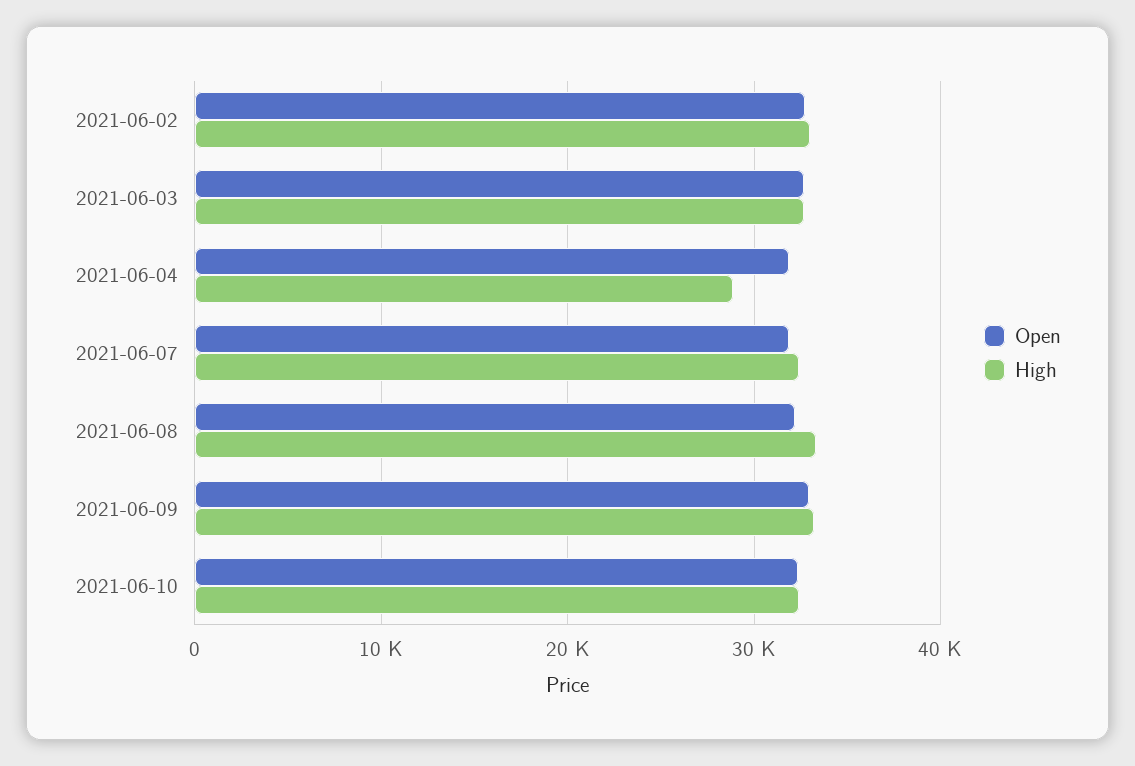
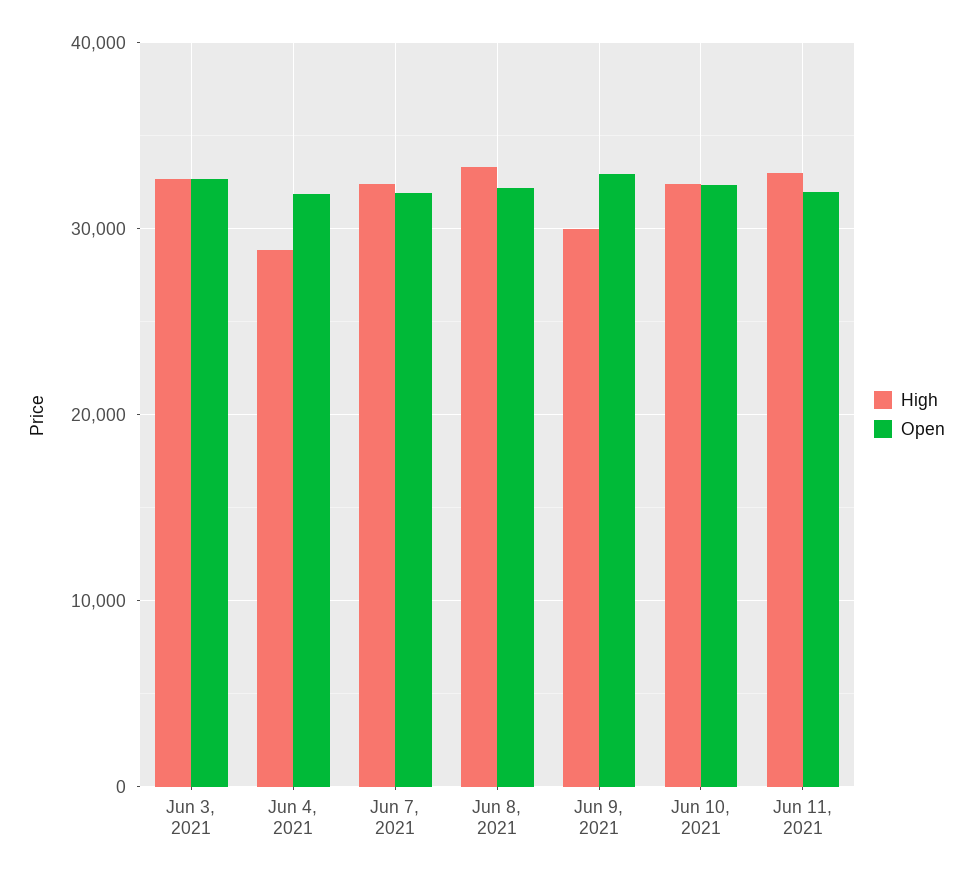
Open, 2021-06-02: 33000 -> none
High, 2021-06-02: 33000 -> none
High, 2021-06-09: 33000 -> 30000
High, Jun 11, 2021: none -> 33000
Open, Jun 11, 2021: none -> 32000

